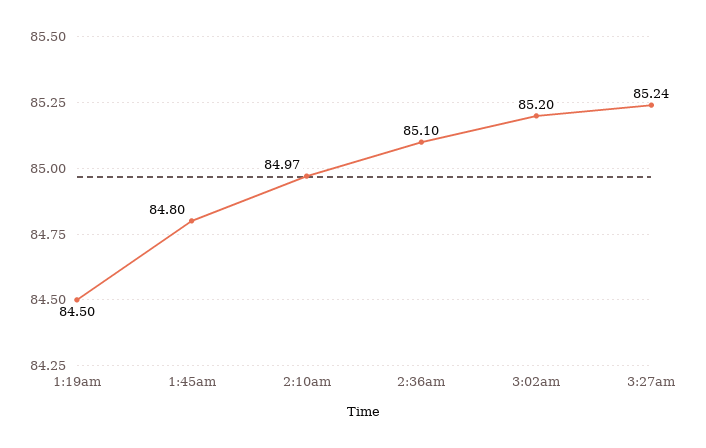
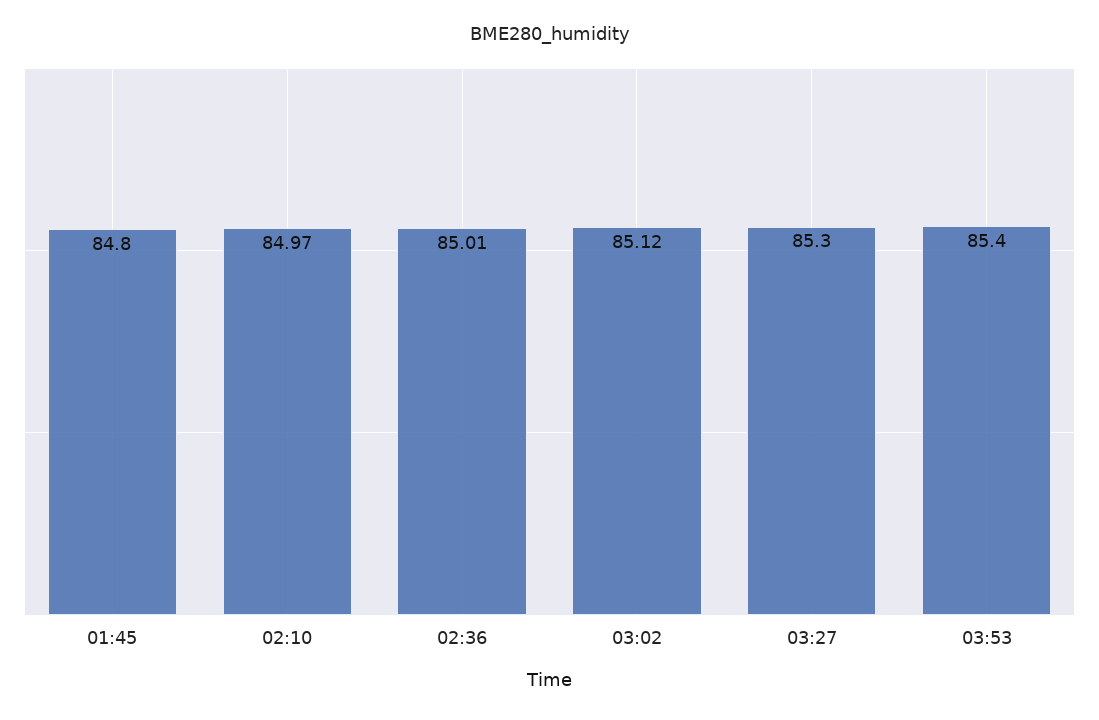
1:19am: 84.5 -> none
2:36am: 85.1 -> 85.01
3:02am: 85.2 -> 85.12
3:27am: 85.24 -> 85.3
03:53: none -> 85.4

